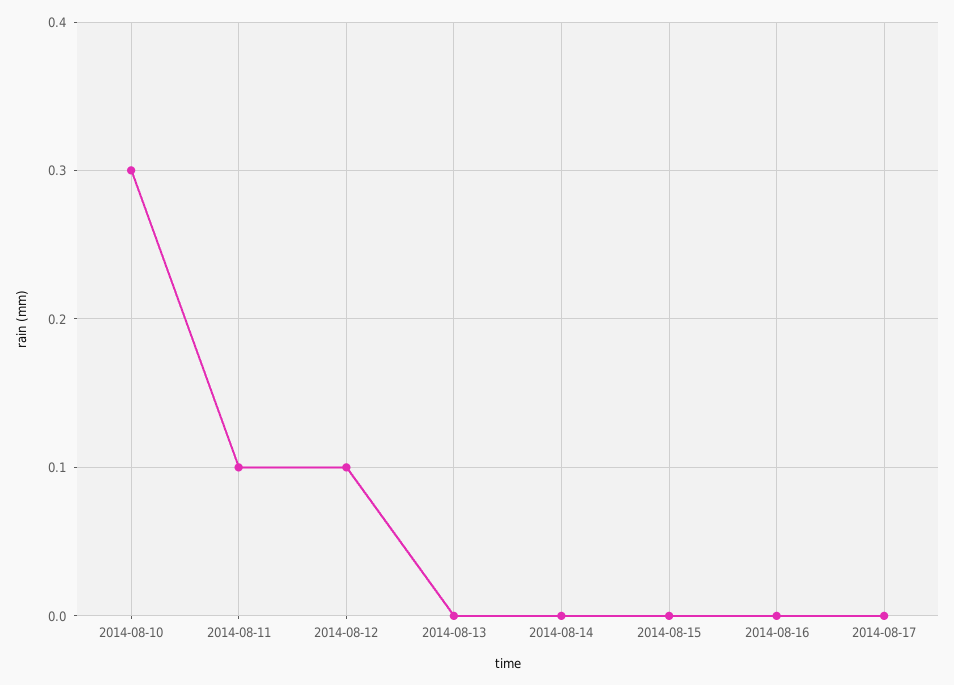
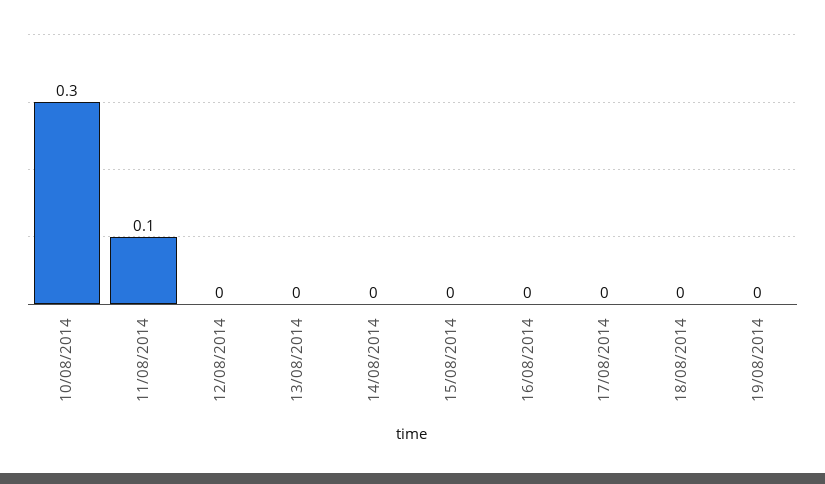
2014-08-12: 0.1 -> 0
18/08/2014: none -> 0
19/08/2014: none -> 0

